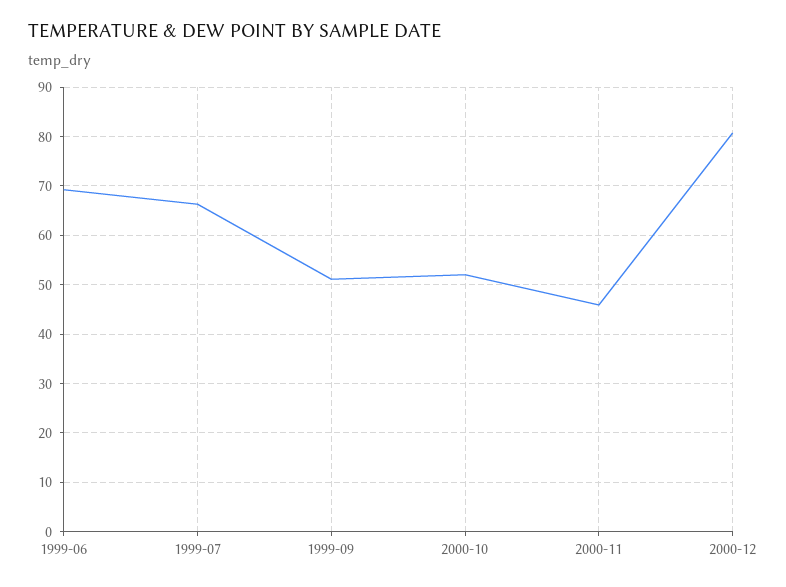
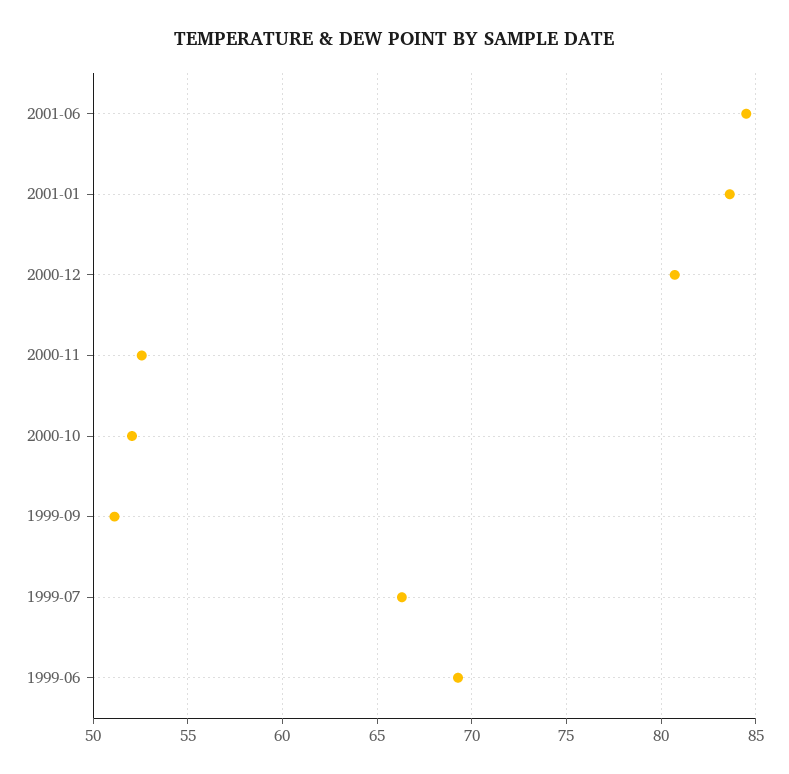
2000-11: 46 -> 52.5
2001-06: none -> 84.5
2001-01: none -> 83.5

